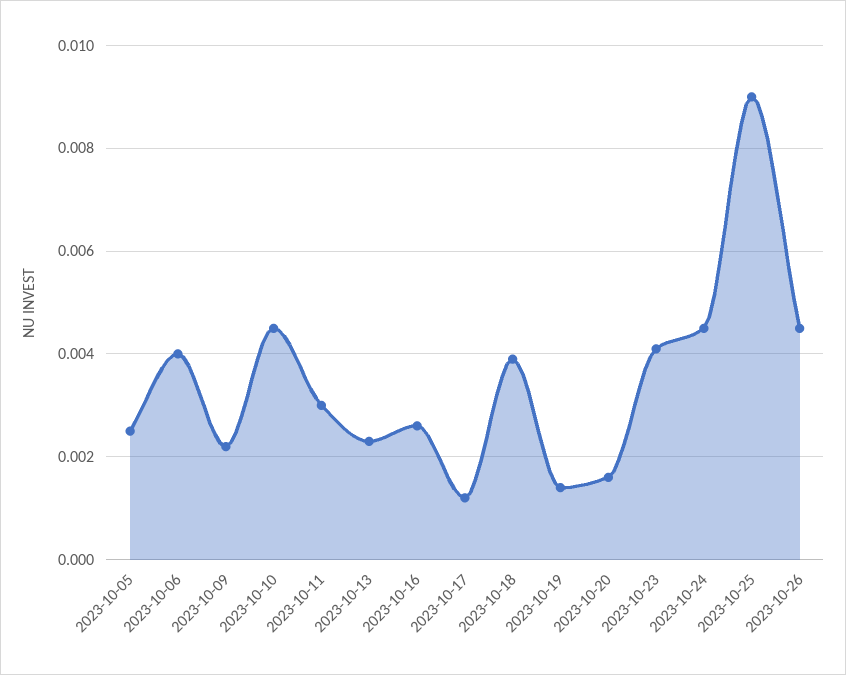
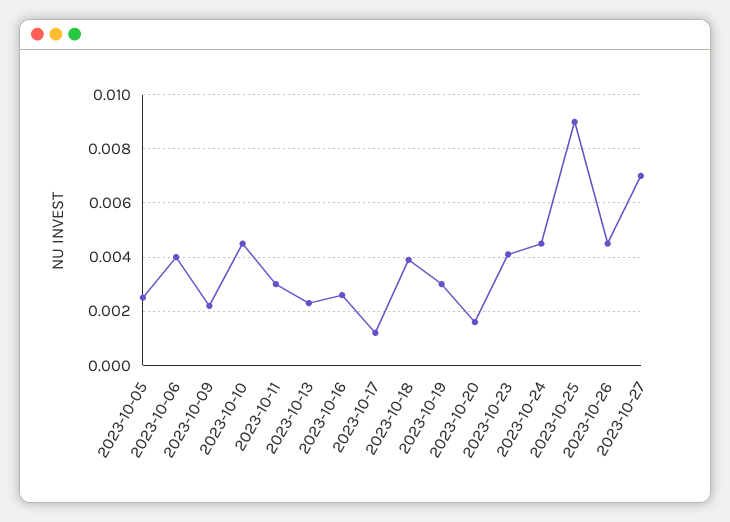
2023-10-19: 0.0015 -> 0.003
2023-10-27: none -> 0.007

